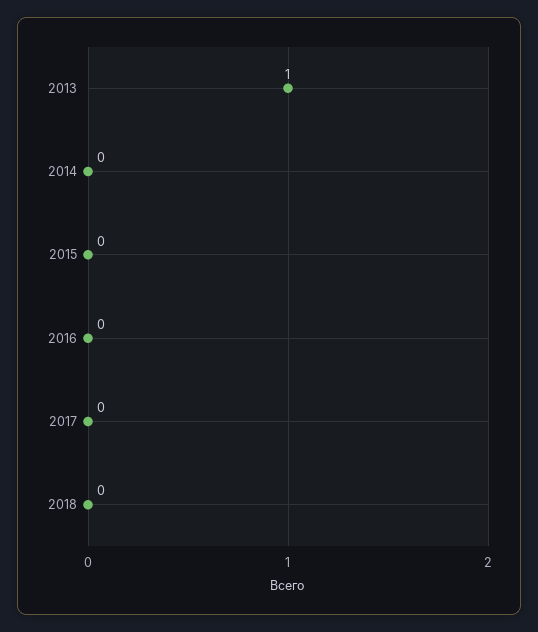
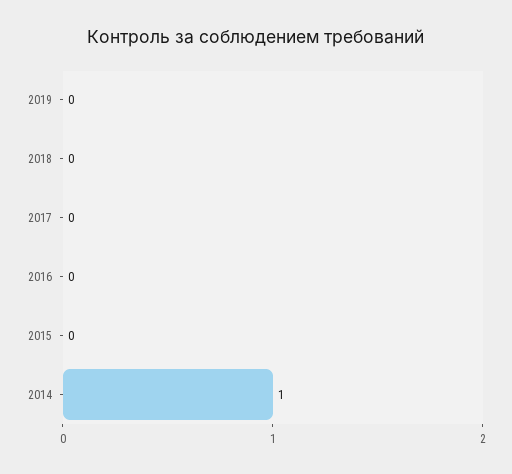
2013: 1 -> none
2014: 0 -> 1
2019: none -> 0

